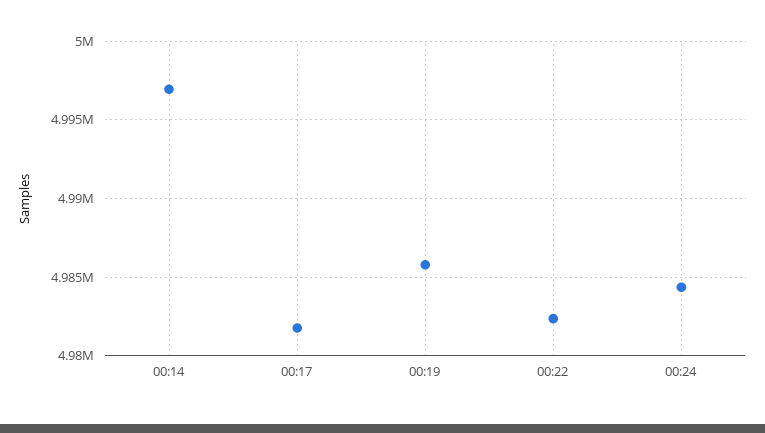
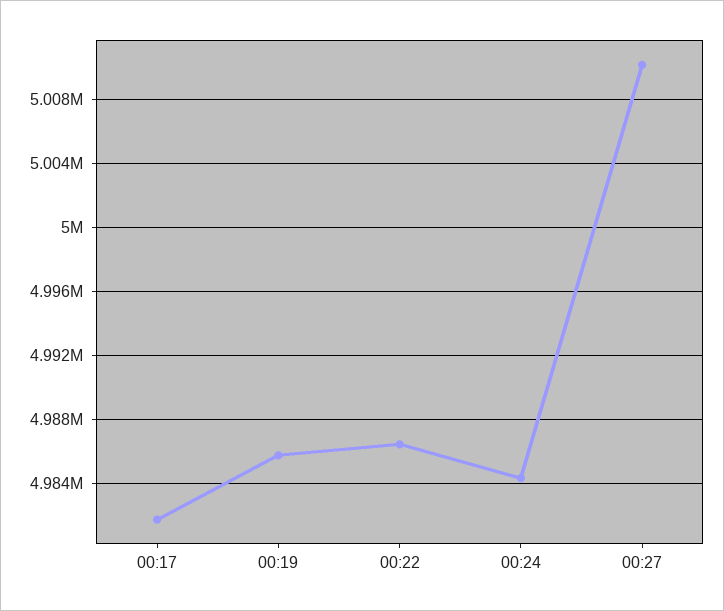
00:14: 4997000 -> none
00:22: 4982500 -> 4986500
00:27: none -> 5010000

